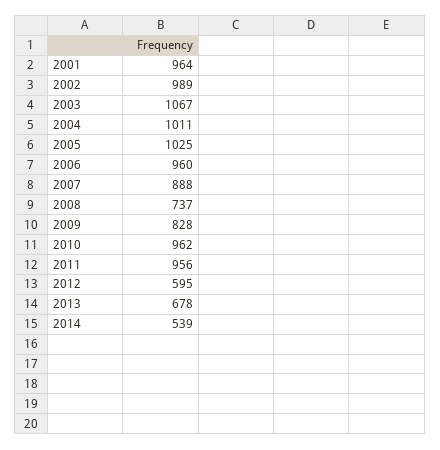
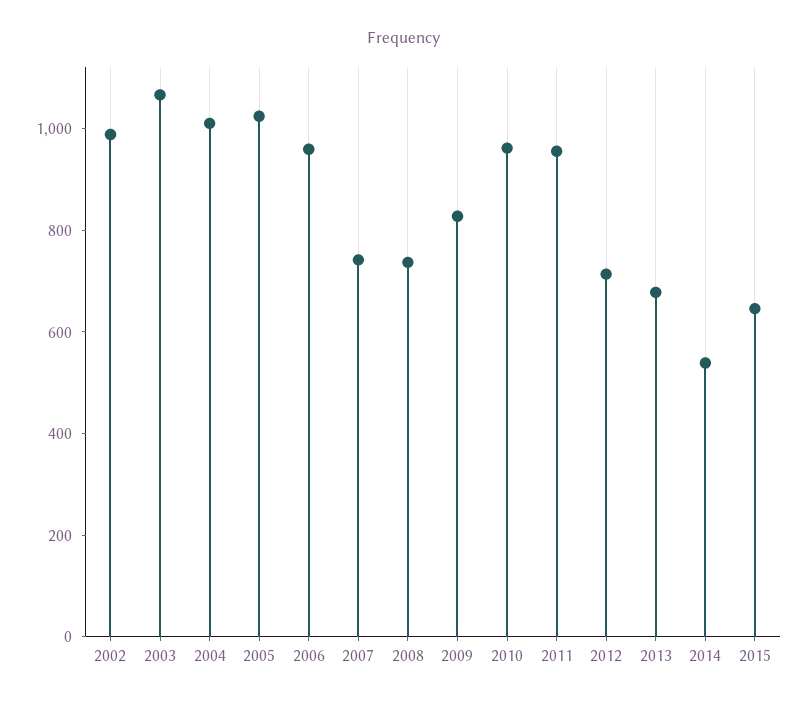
2001: 964 -> none
2007: 888 -> 750
2012: 595 -> 700
2015: none -> 650

